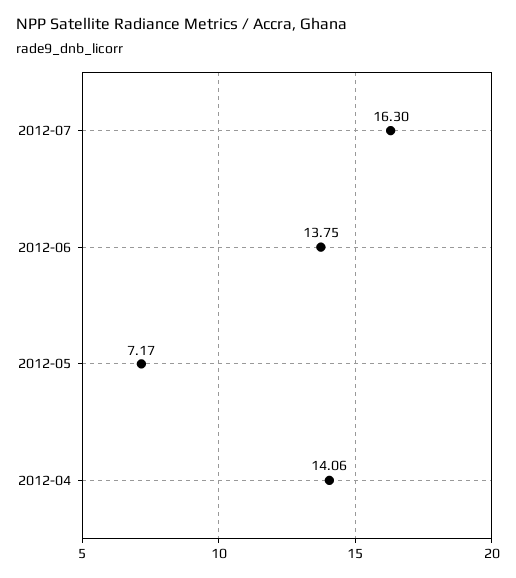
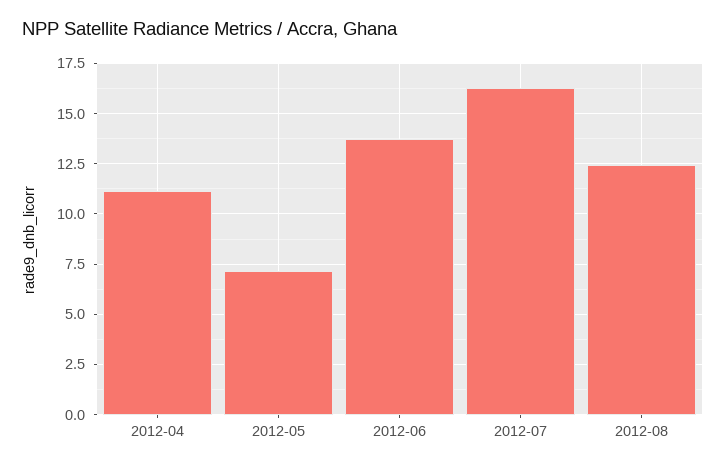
2012-04: 14.06 -> 11
2012-08: none -> 12.5

